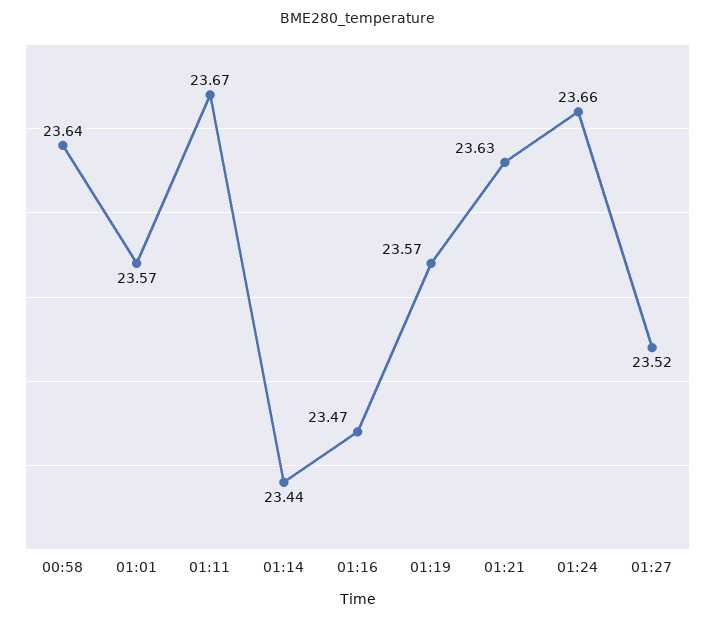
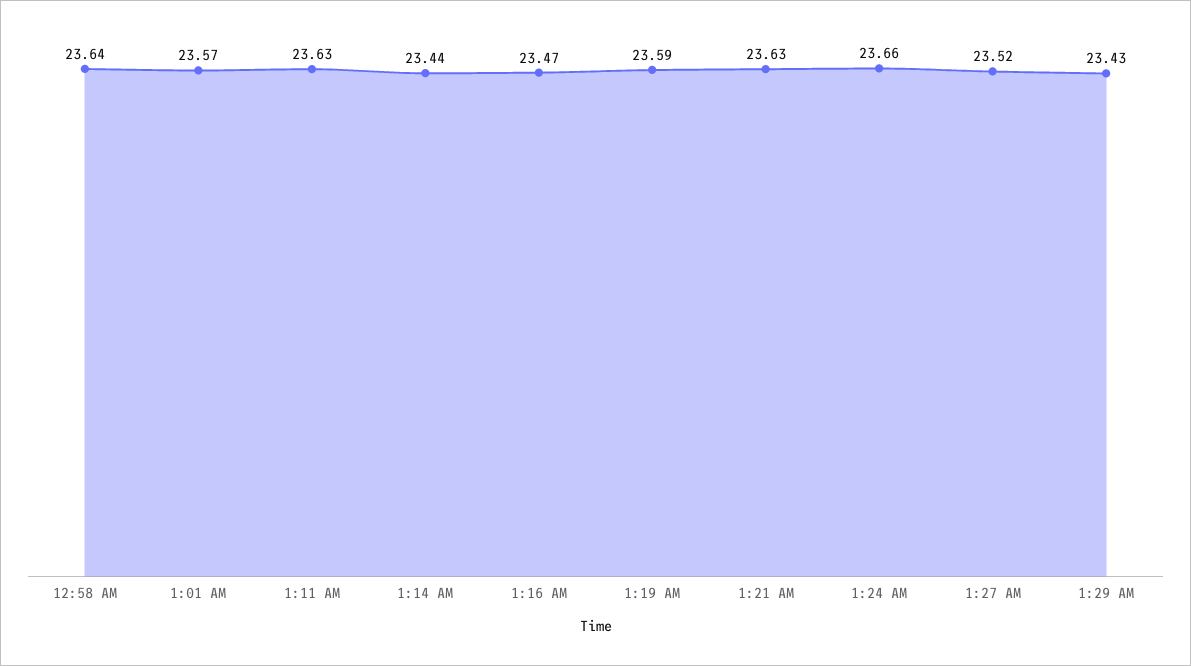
01:11: 23.67 -> 23.63
01:19: 23.57 -> 23.59
1:29 AM: none -> 23.43

